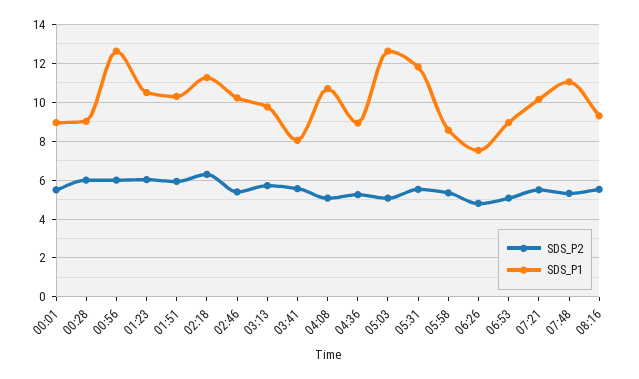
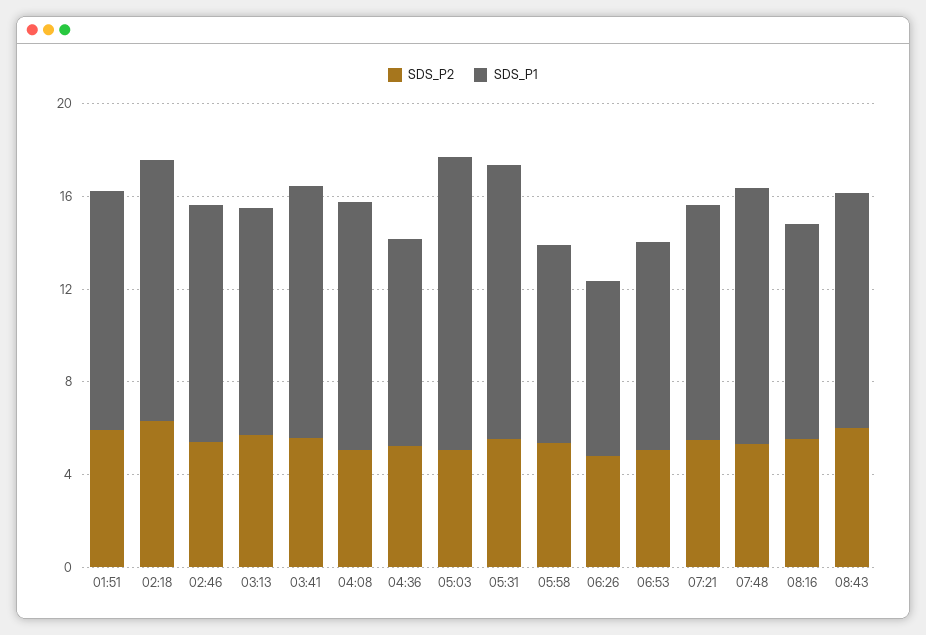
SDS_P2, 00:01: 5.5 -> none
SDS_P1, 00:01: 9 -> none
SDS_P2, 00:28: 6 -> none
SDS_P1, 00:28: 9 -> none
SDS_P2, 00:56: 6 -> none
SDS_P1, 00:56: 12.5 -> none
SDS_P2, 01:23: 6 -> none
SDS_P1, 01:23: 10.5 -> none
SDS_P1, 03:41: 8 -> 11
SDS_P2, 08:43: none -> 6
SDS_P1, 08:43: none -> 10

